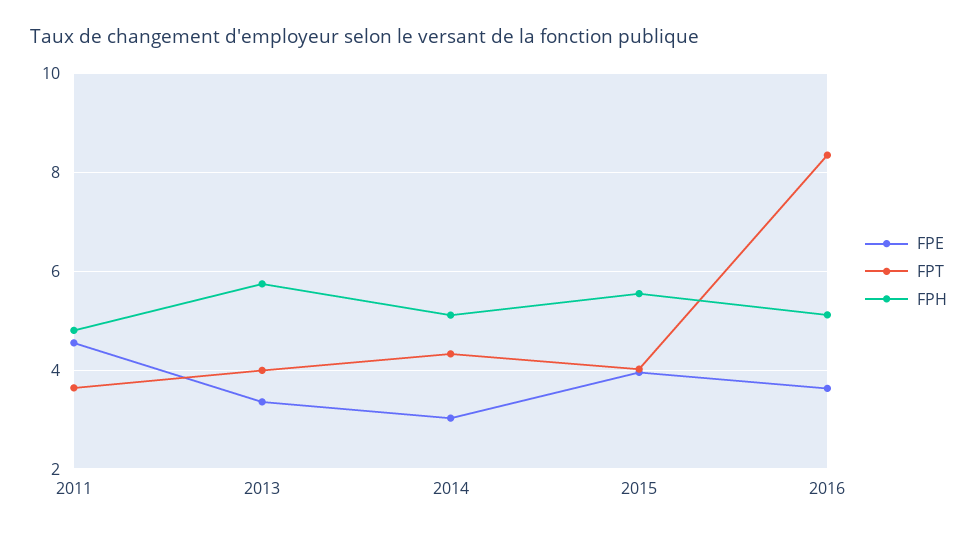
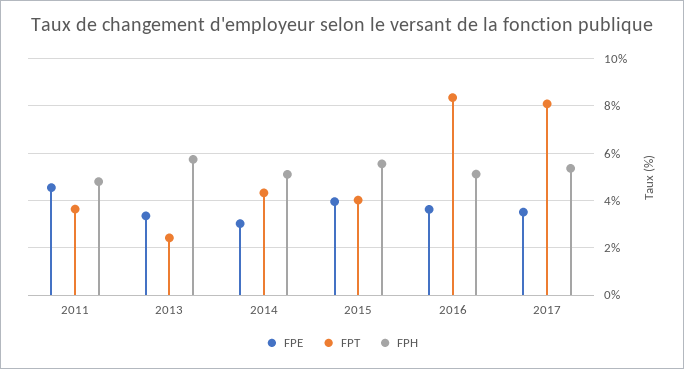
FPT, 2013: 4 -> 2.5
FPE, 2017: none -> 3.5
FPT, 2017: none -> 8
FPH, 2017: none -> 5.5

